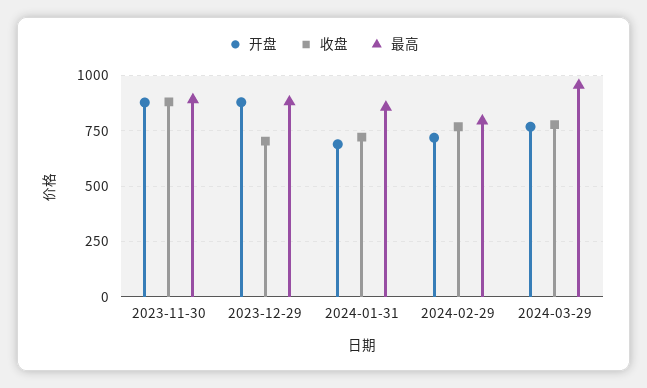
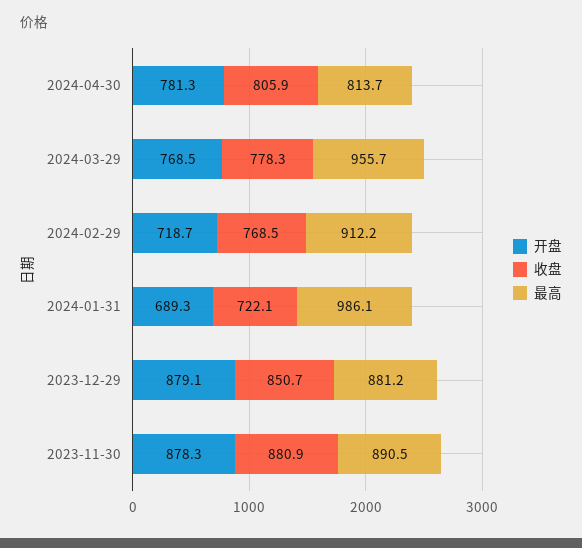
收盘, 2023-12-29: 700 -> 850.7
最高, 2024-01-31: 850 -> 986.1
最高, 2024-02-29: 800 -> 912.2
开盘, 2024-04-30: none -> 781.3
收盘, 2024-04-30: none -> 805.9
最高, 2024-04-30: none -> 813.7

